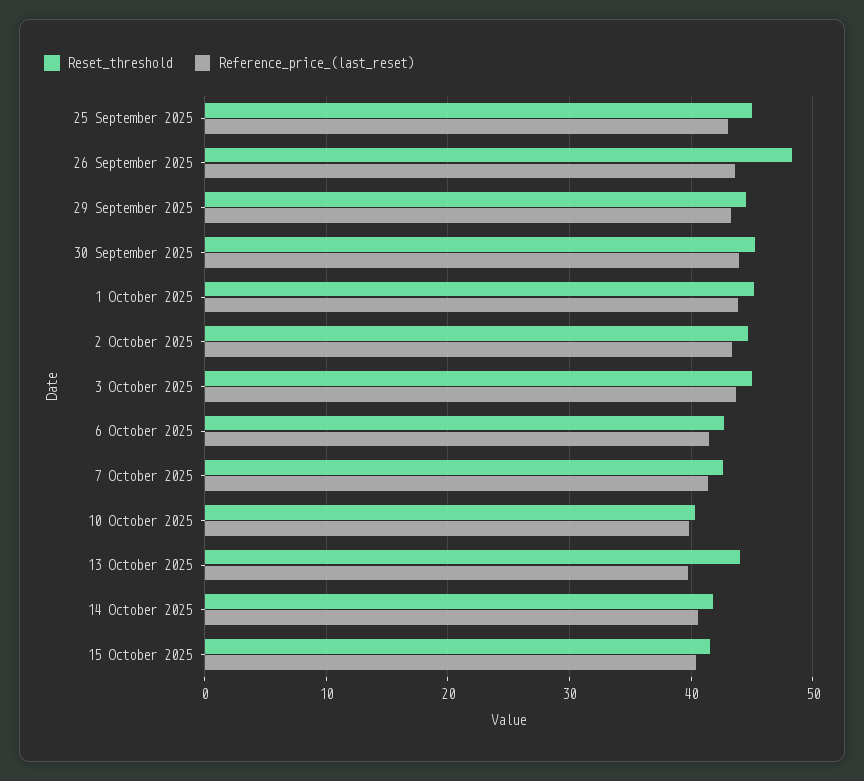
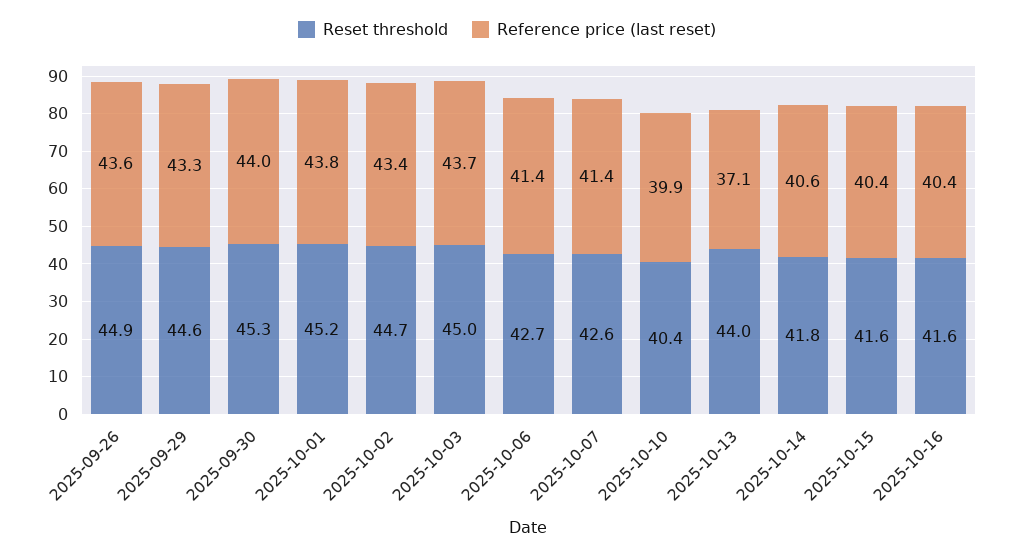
Reset_threshold, 25 September 2025: 45 -> none
Reference_price_(last_reset), 25 September 2025: 43 -> none
Reset_threshold, 26 September 2025: 48 -> 44.9
Reference_price_(last_reset), 13 October 2025: 40 -> 37.1
Reset_threshold, 2025-10-16: none -> 41.6
Reference_price_(last_reset), 2025-10-16: none -> 40.4

